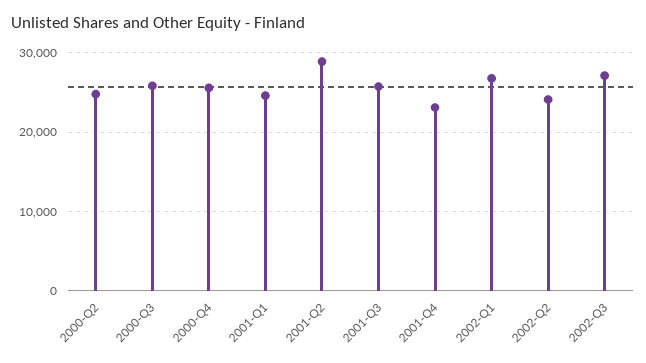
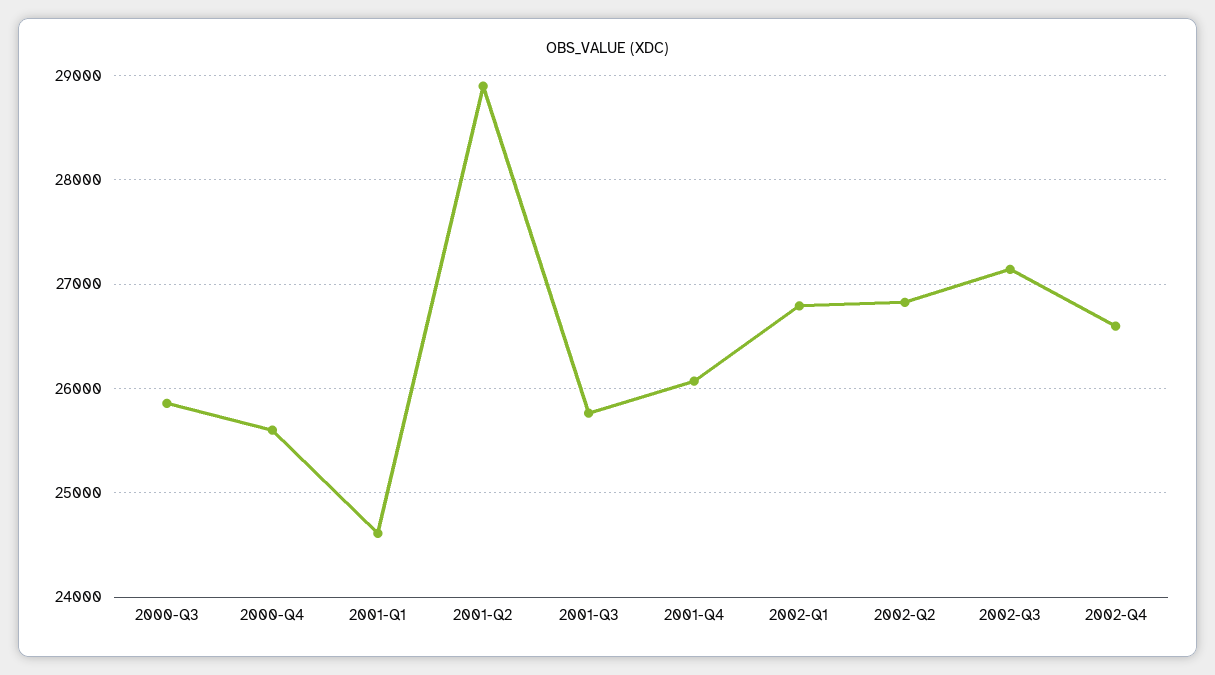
2000-Q2: 25000 -> none
2001-Q4: 23000 -> 26100
2002-Q2: 24000 -> 26800
2002-Q4: none -> 26600

